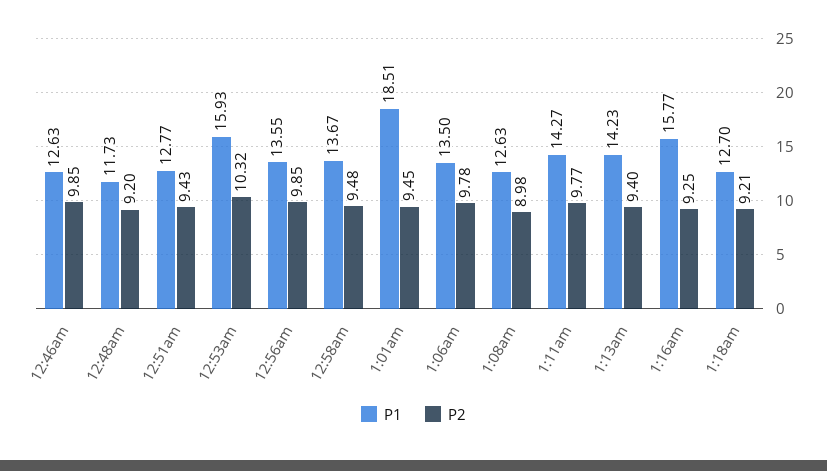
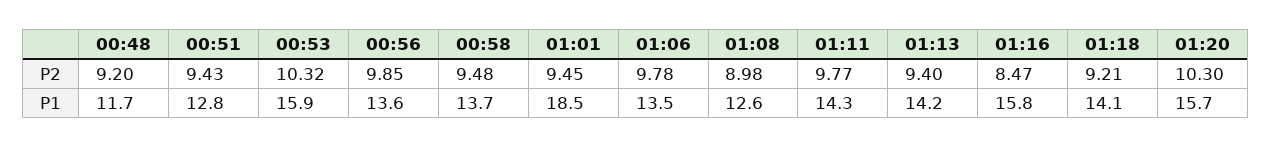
P1, 12:46am: 12.63 -> none
P2, 12:46am: 9.85 -> none
P2, 1:16am: 9.25 -> 8.47
P1, 1:18am: 12.7 -> 14.1
P2, 01:20: none -> 10.3
P1, 01:20: none -> 15.7

